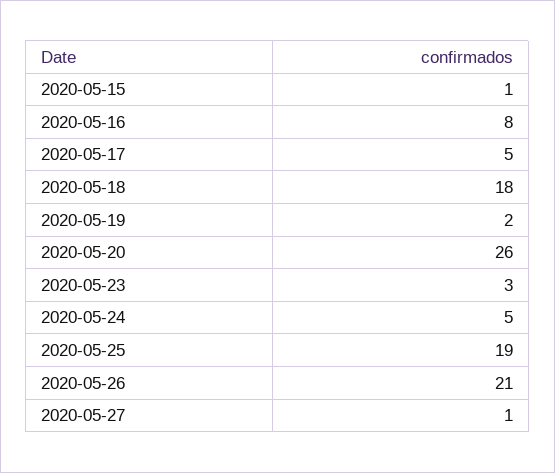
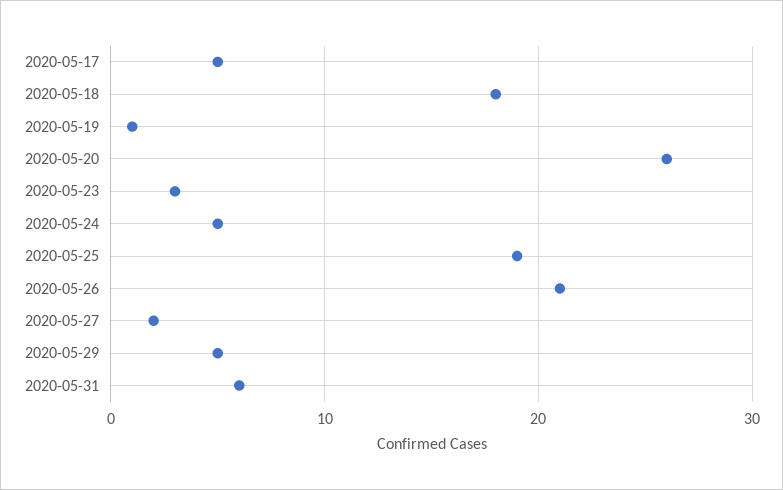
2020-05-15: 1 -> none
2020-05-16: 8 -> none
2020-05-19: 2 -> 1
2020-05-27: 1 -> 2
2020-05-29: none -> 5
2020-05-31: none -> 6

